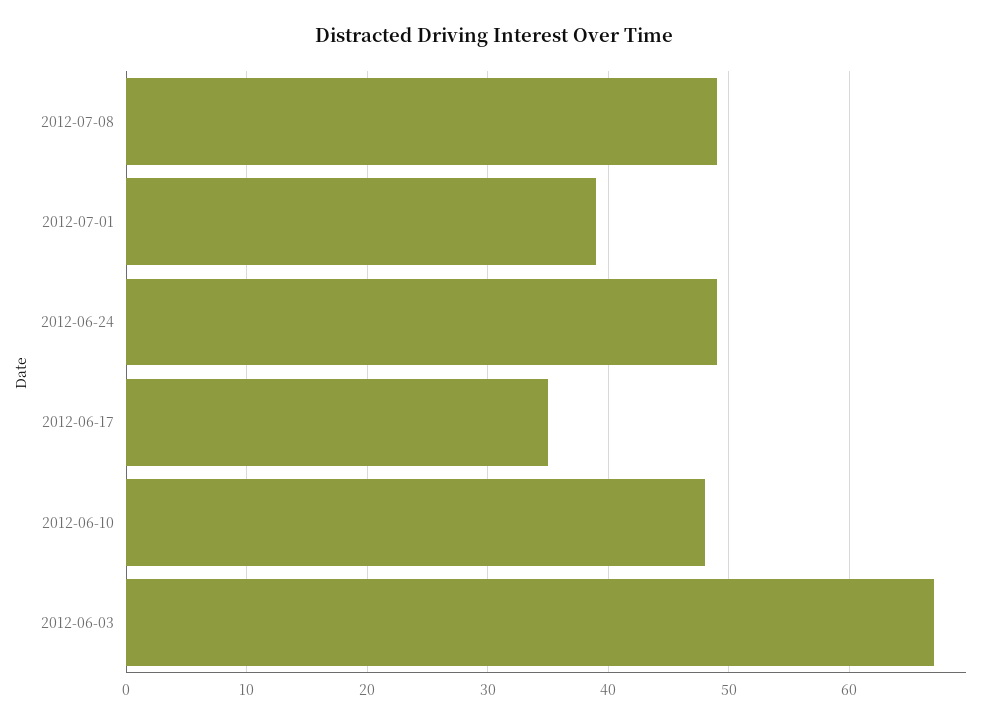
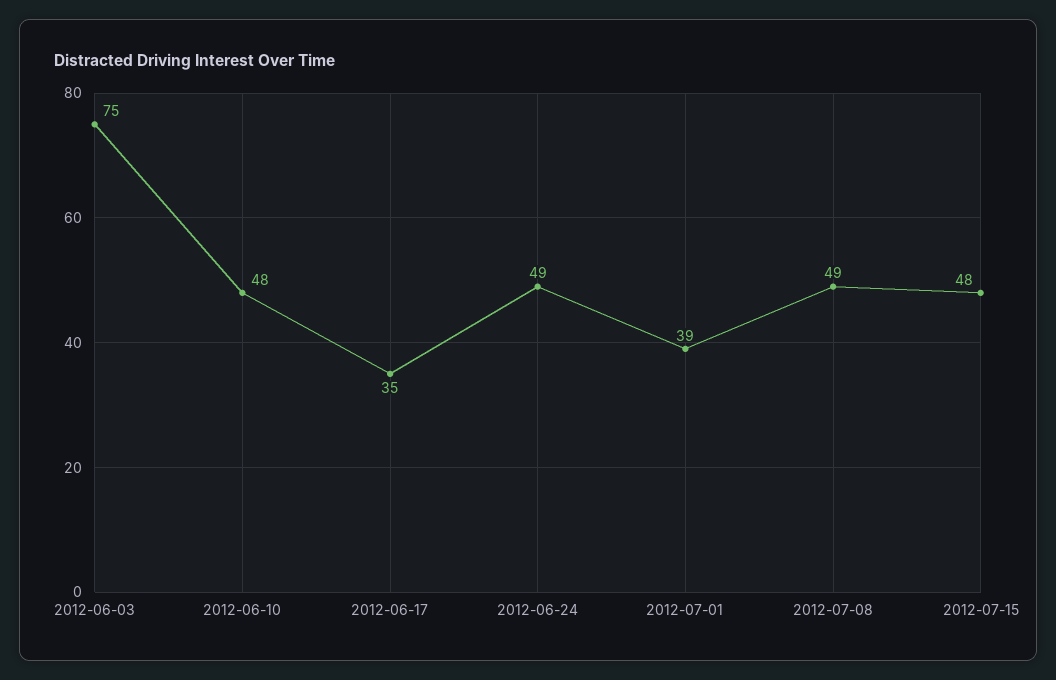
2012-06-03: 67 -> 75
2012-07-15: none -> 48

